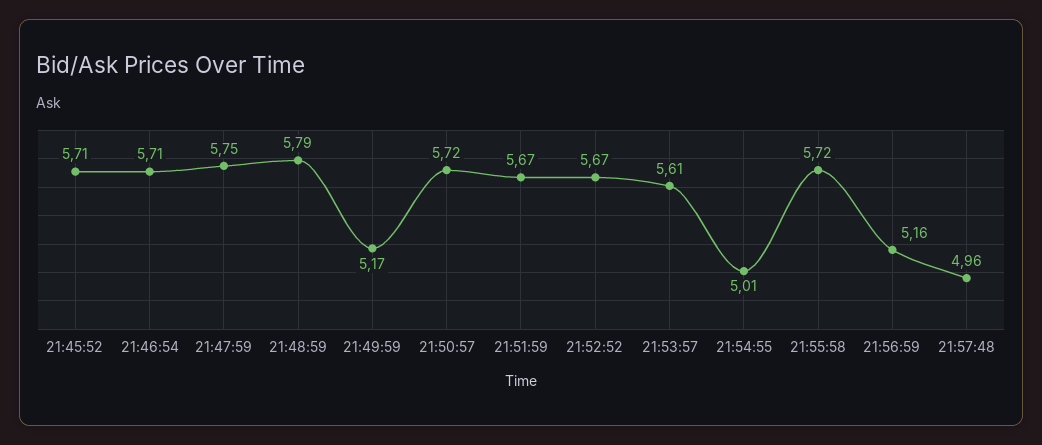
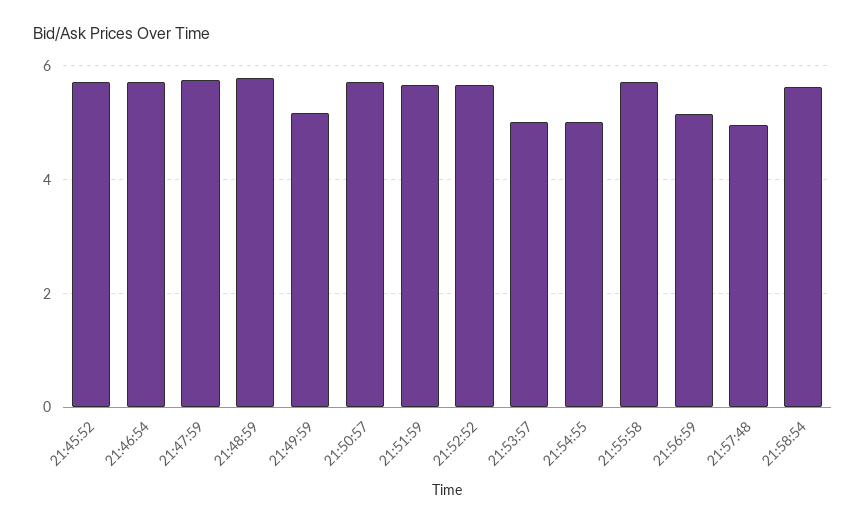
21:53:57: 5.61 -> 5
21:58:54: none -> 5.6

